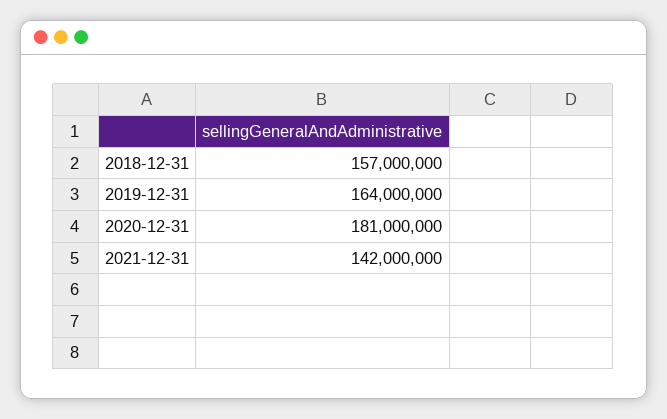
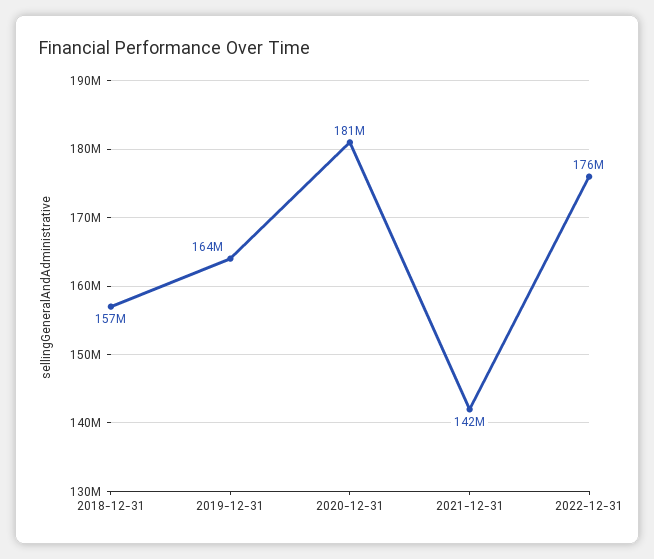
2022-12-31: none -> 176000000

